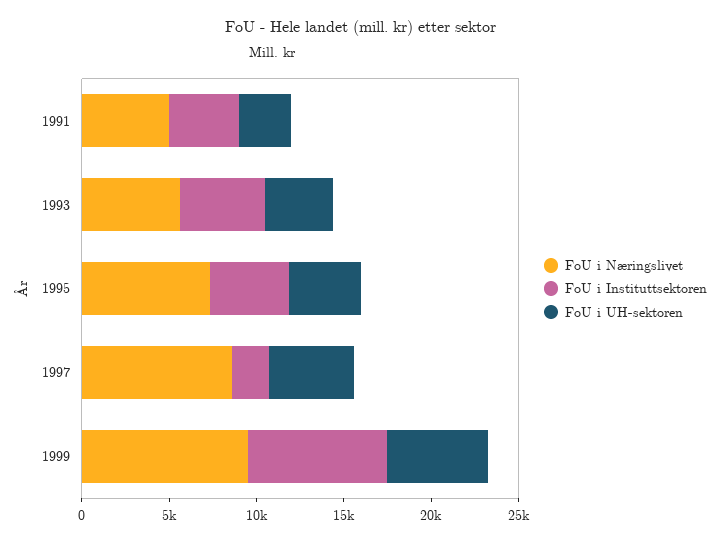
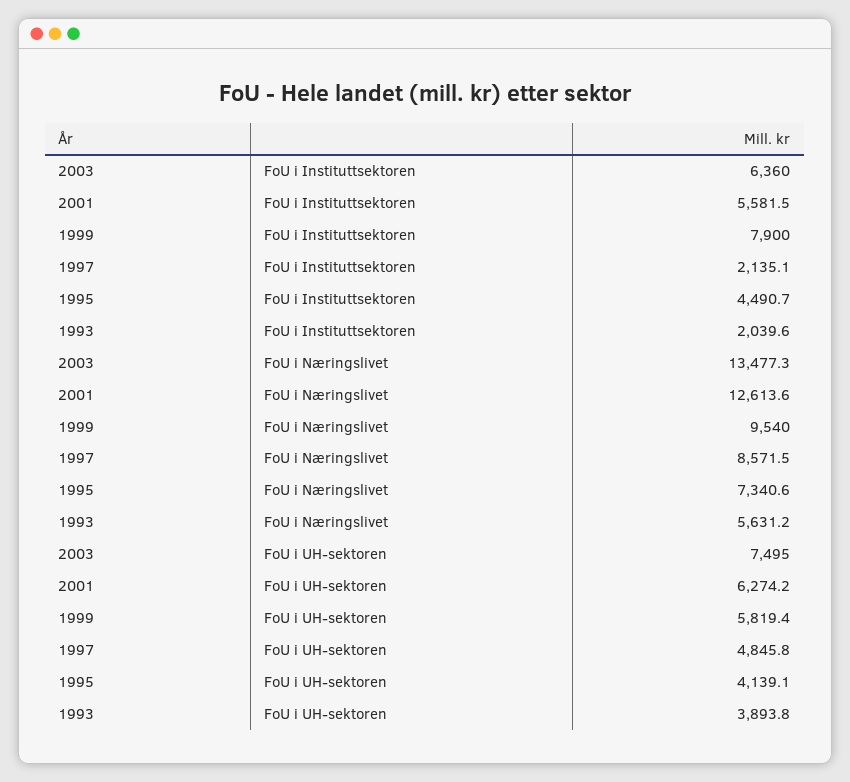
FoU i Næringslivet, 1991: 5000 -> none
FoU i Instituttsektoren, 1991: 4000 -> none
FoU i UH-sektoren, 1991: 3000 -> none
FoU i Instituttsektoren, 1993: 5000 -> 2039.6
FoU i Instituttsektoren, 2003: none -> 6360
FoU i Instituttsektoren, 2001: none -> 5581.5
FoU i Næringslivet, 2003: none -> 13477.3
FoU i Næringslivet, 2001: none -> 12613.6
FoU i UH-sektoren, 2003: none -> 7495
FoU i UH-sektoren, 2001: none -> 6274.2

